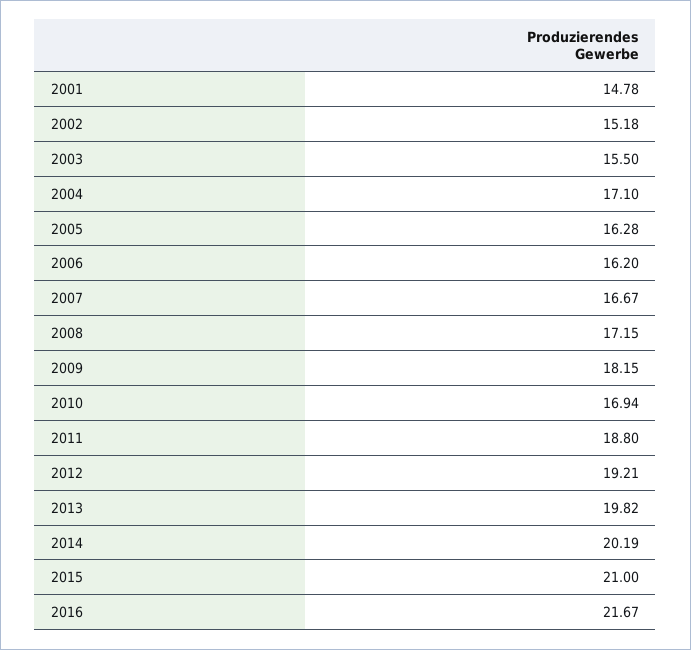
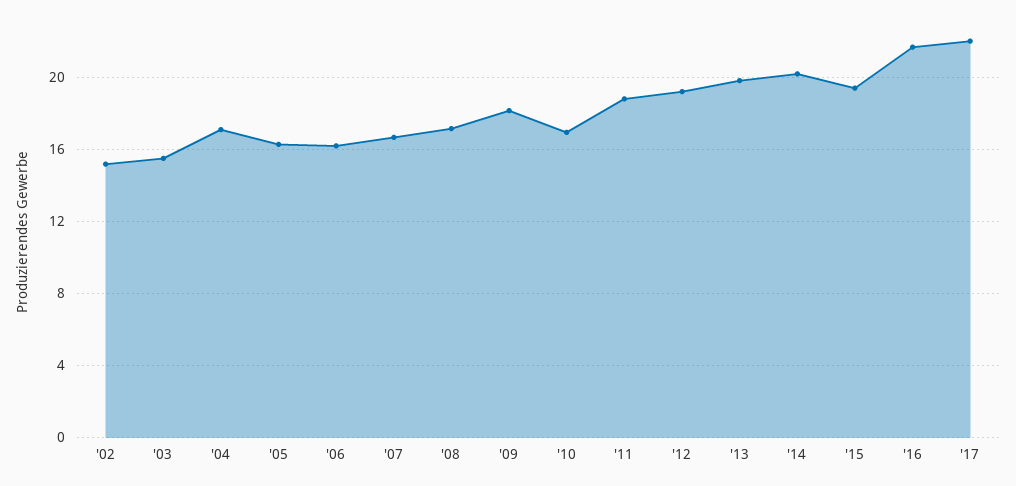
2001: 14.78 -> none
2015: 21 -> 19.5
'17: none -> 22

